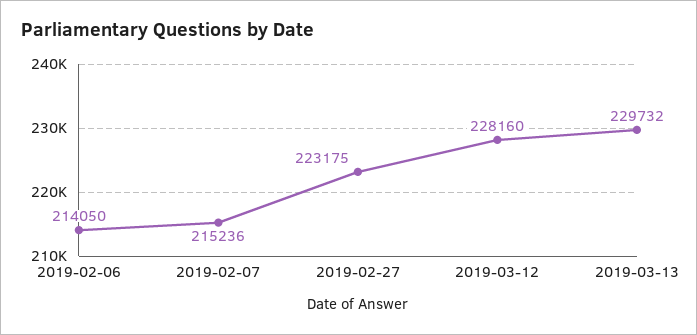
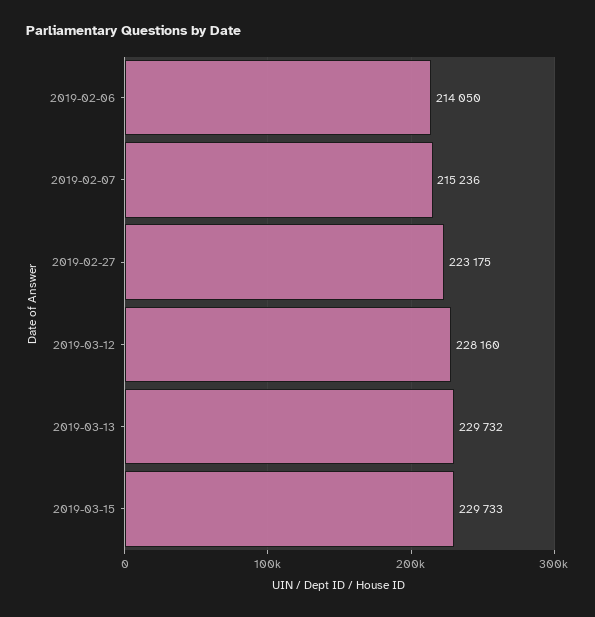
2019-03-15: none -> 229733

